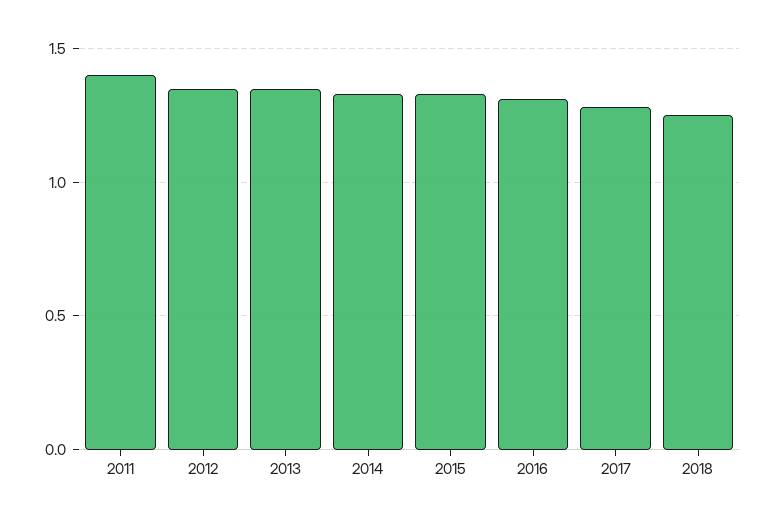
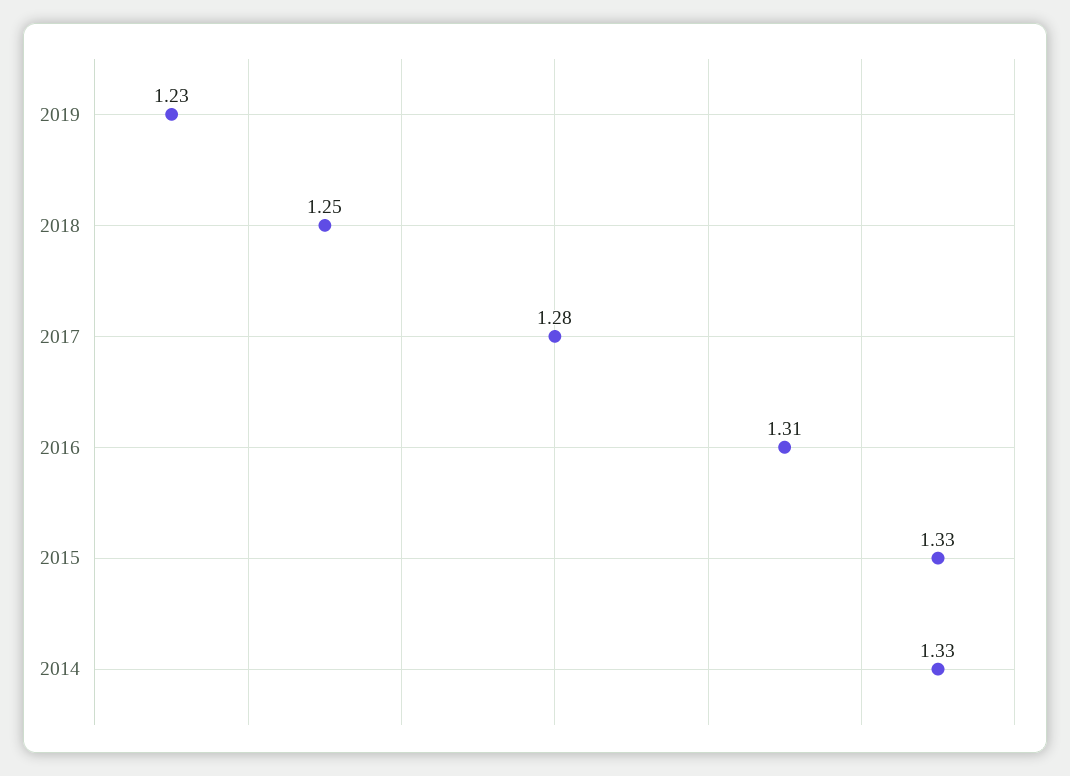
2011: 1.4 -> none
2012: 1.35 -> none
2013: 1.35 -> none
2019: none -> 1.23

